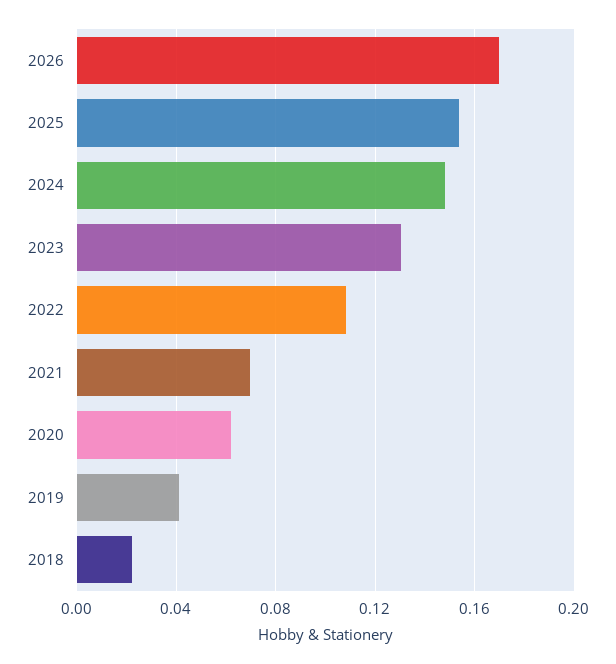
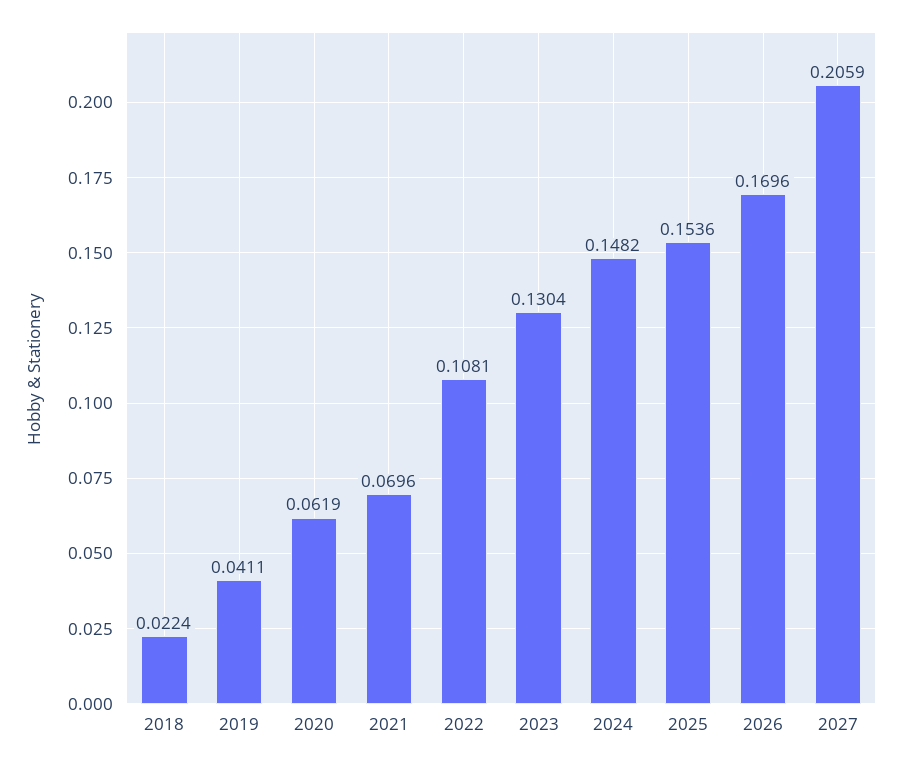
2027: none -> 0.2059

